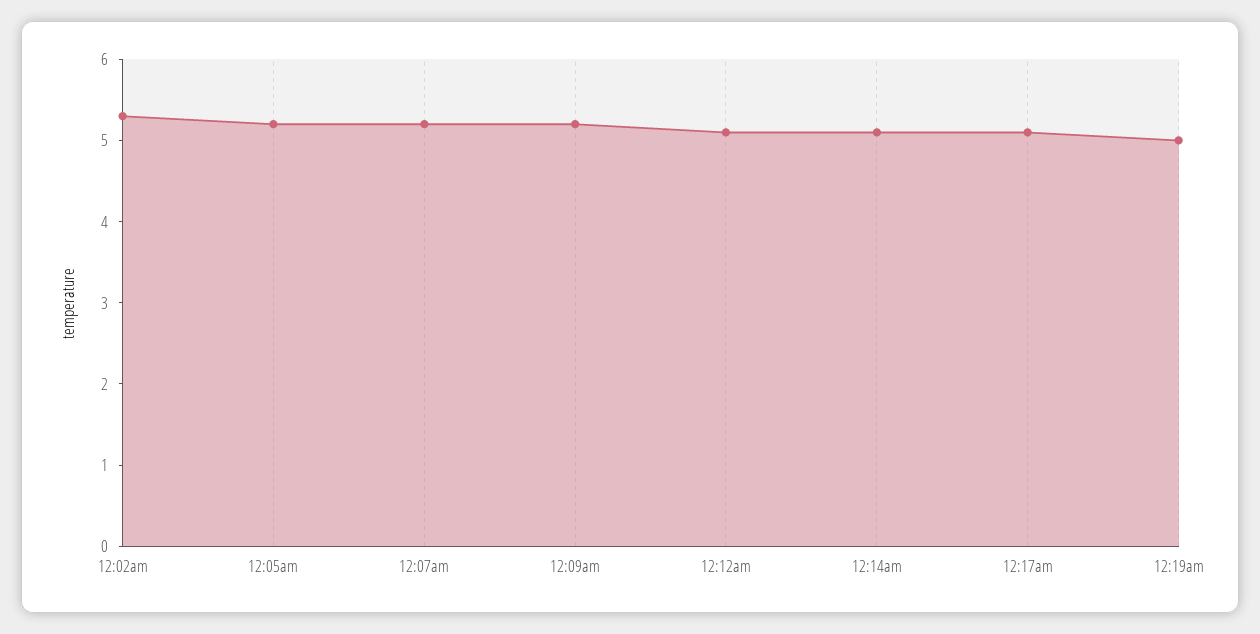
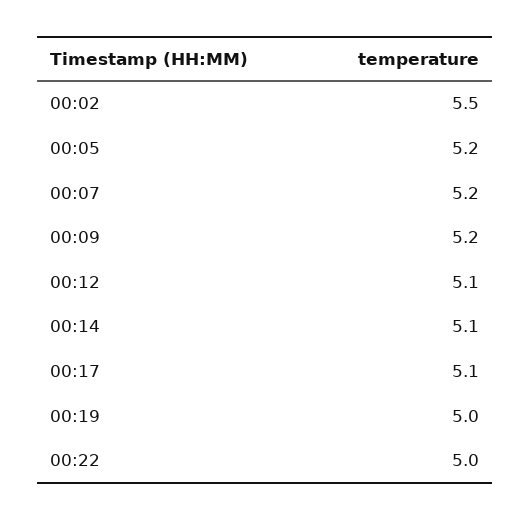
12:02am: 5.3 -> 5.5
00:22: none -> 5

